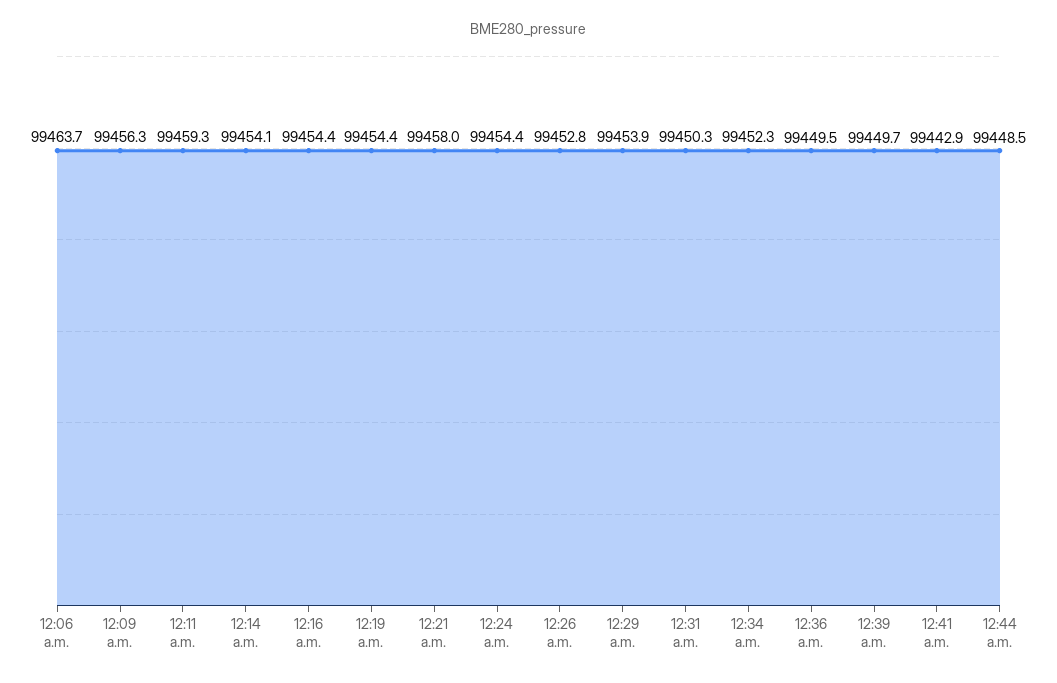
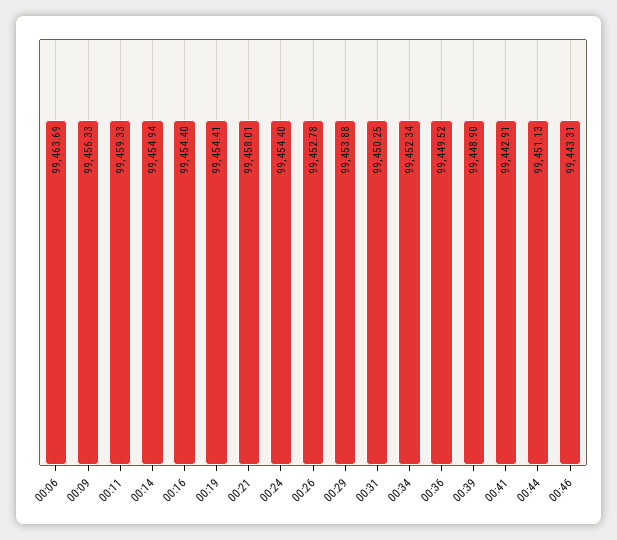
12:14 a.m.: 99454.1 -> 99454.94
12:39 a.m.: 99449.7 -> 99448.9
12:44 a.m.: 99448.5 -> 99451.13
00:46: none -> 99443.31

